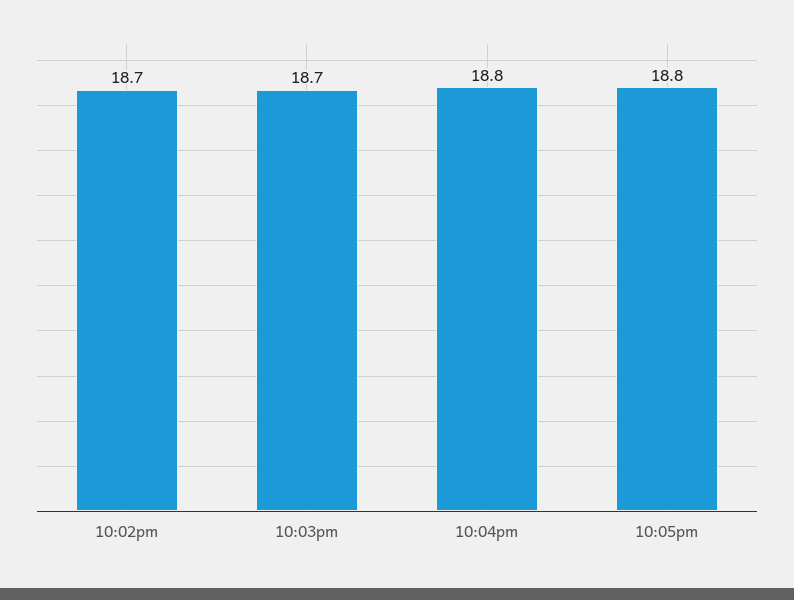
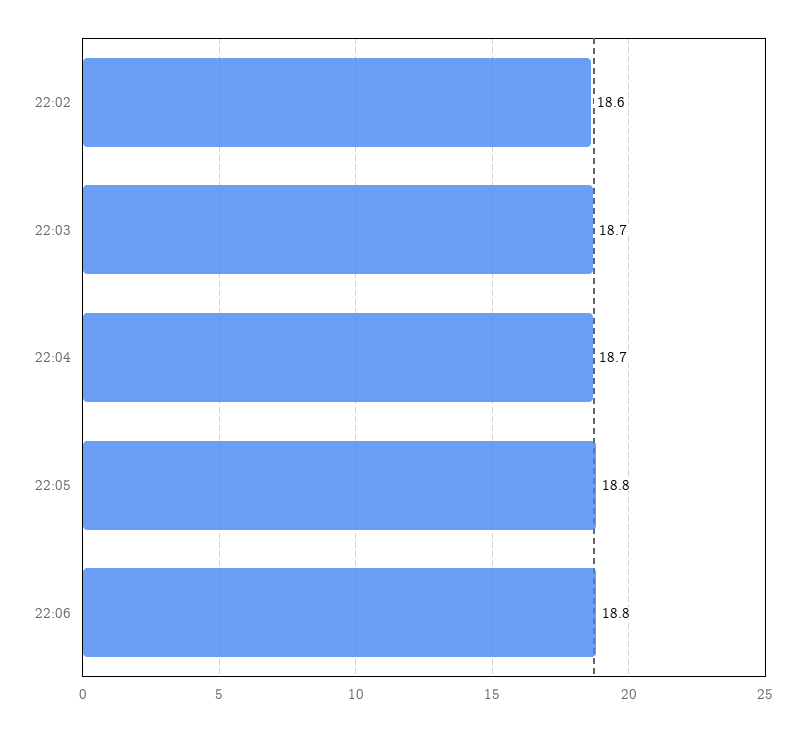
10:02pm: 18.7 -> 18.6
10:04pm: 18.8 -> 18.7
22:06: none -> 18.8

